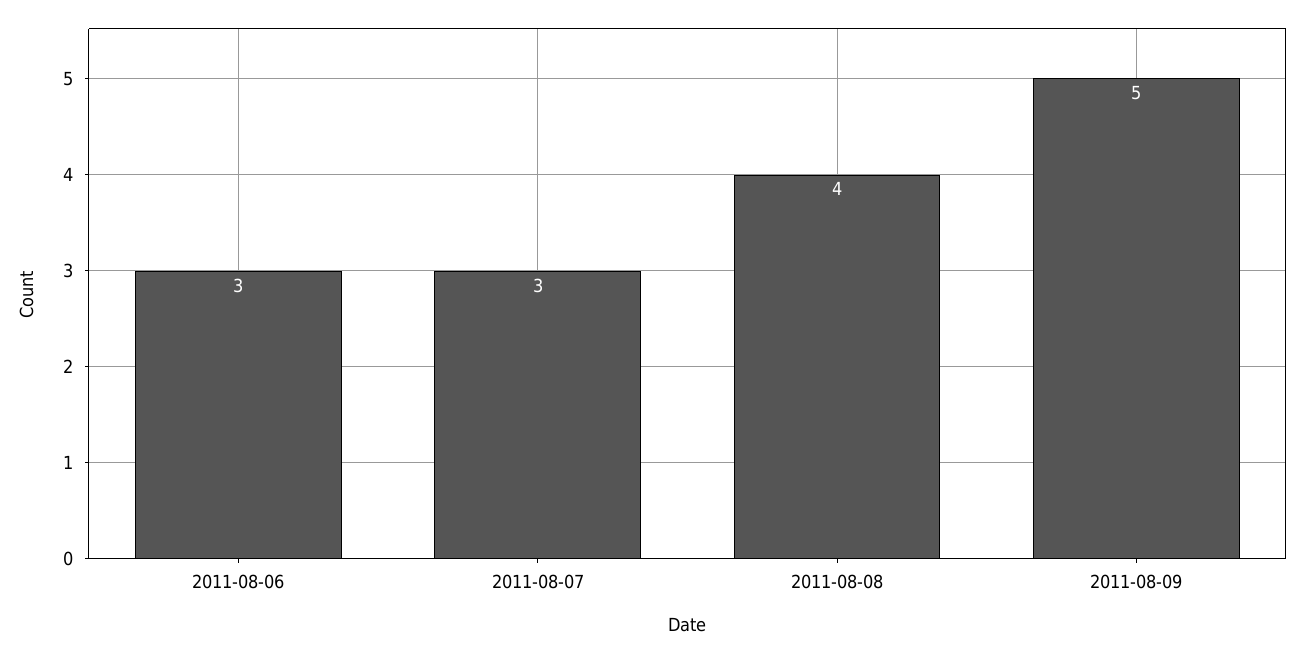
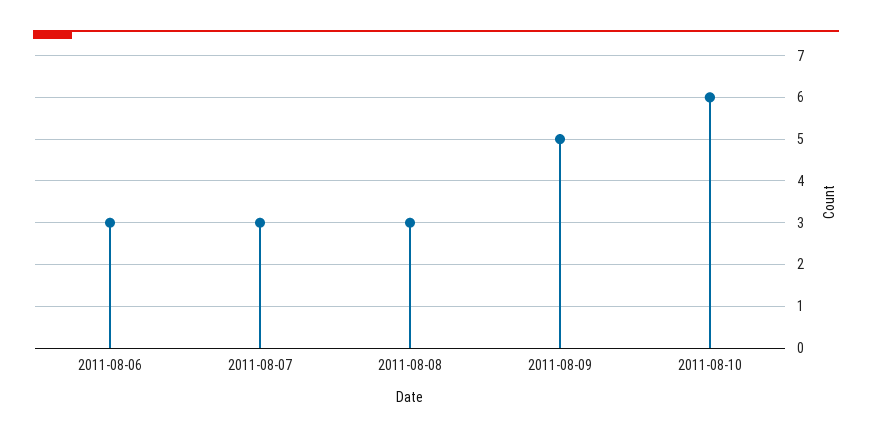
2011-08-08: 4 -> 3
2011-08-10: none -> 6

